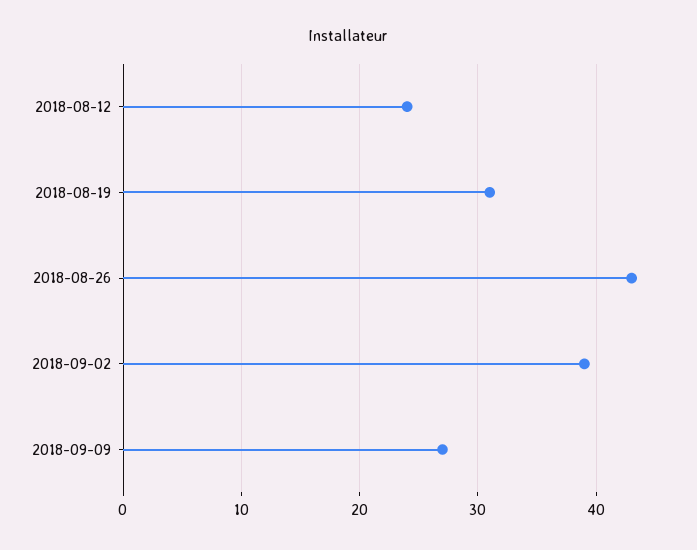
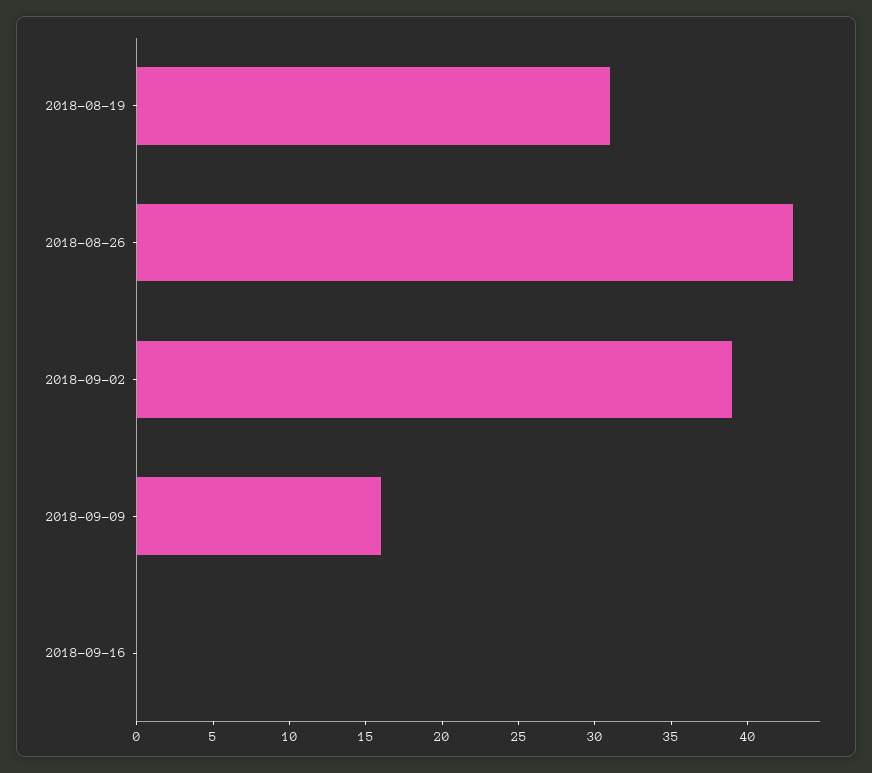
2018-08-12: 24 -> none
2018-09-09: 27 -> 16
2018-09-16: none -> 0

